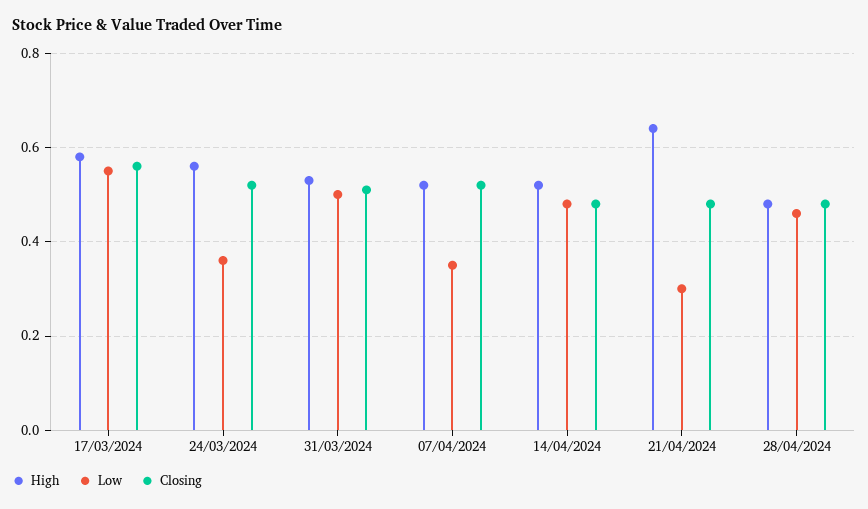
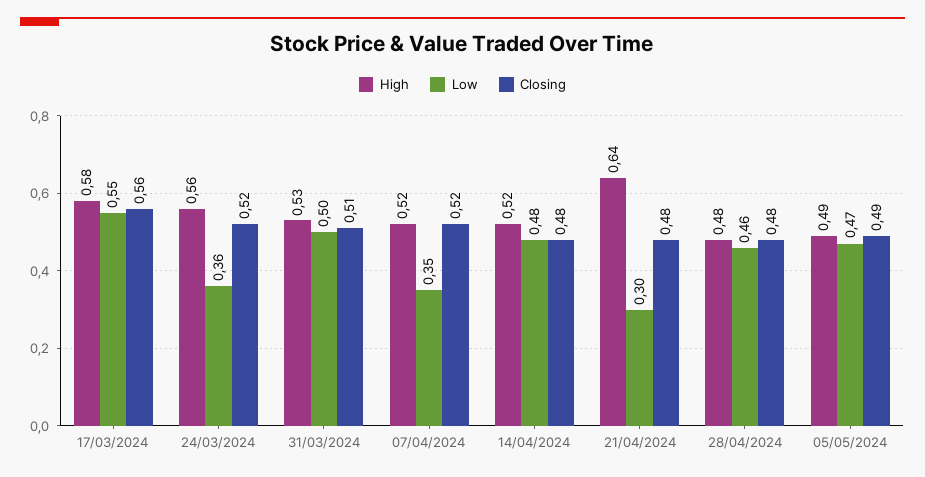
High, 05/05/2024: none -> 0.49
Low, 05/05/2024: none -> 0.47
Closing, 05/05/2024: none -> 0.49

